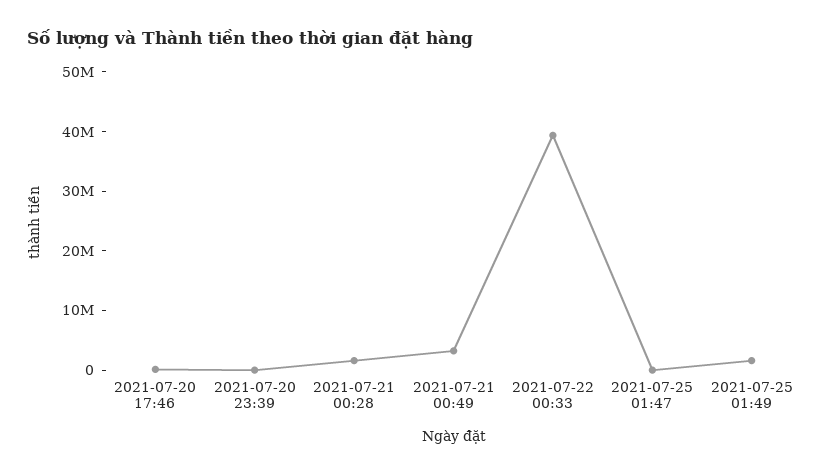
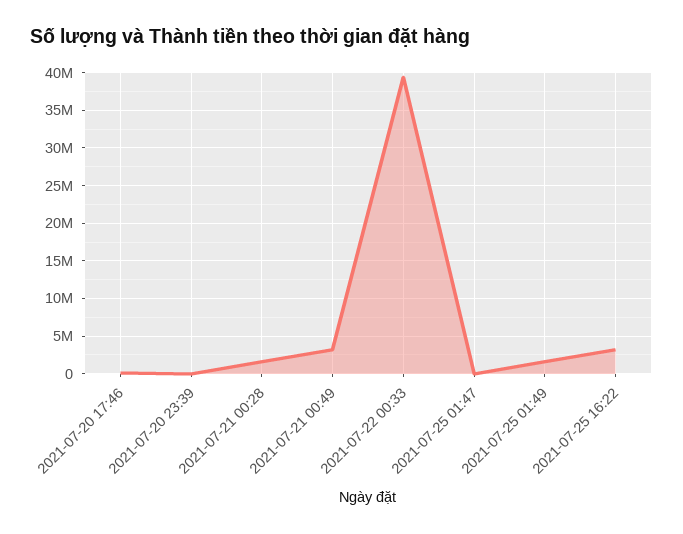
2021-07-25 16:22: none -> 3000000

